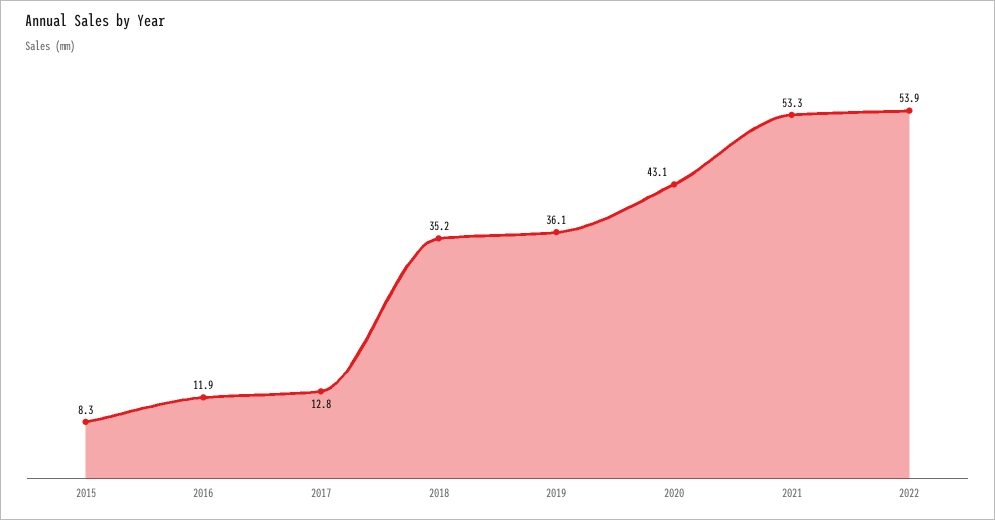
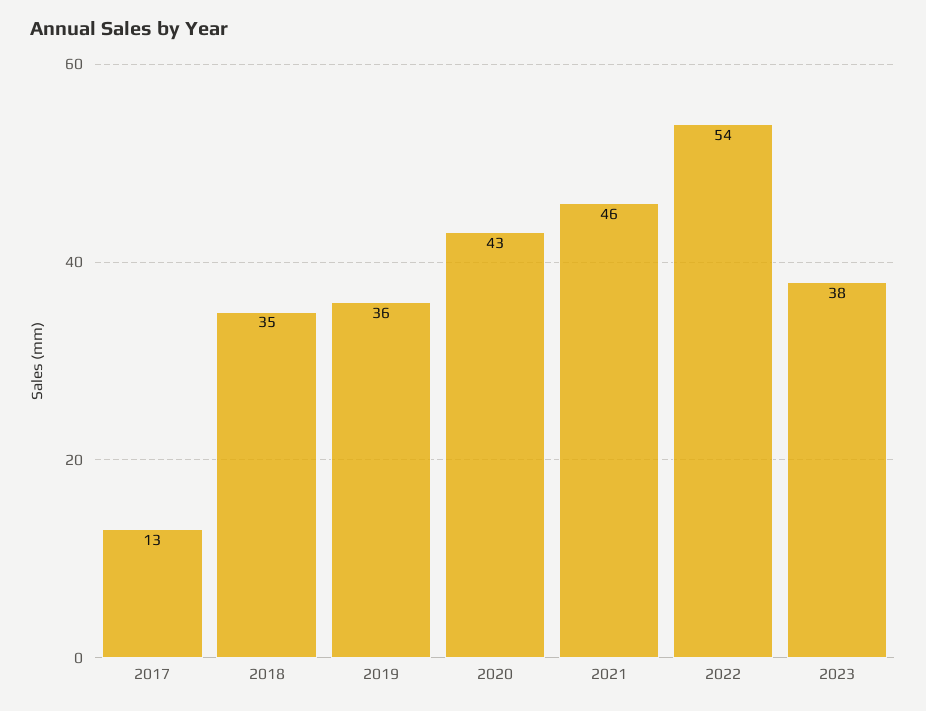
2015: 8.3 -> none
2016: 11.9 -> none
2021: 53.3 -> 46
2023: none -> 38

